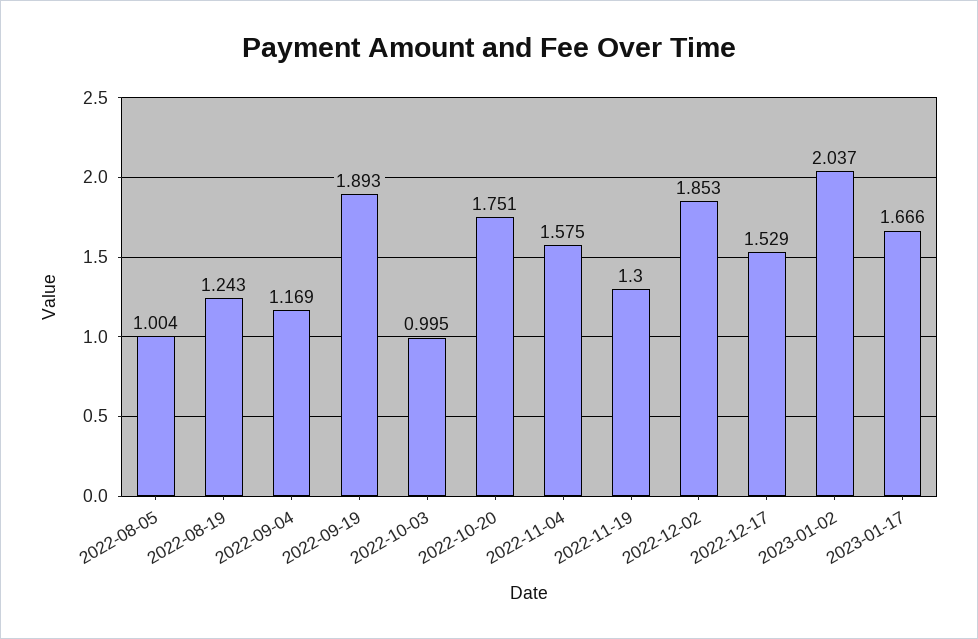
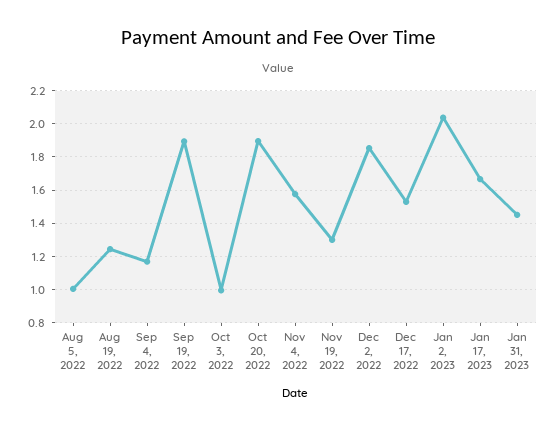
2022-10-20: 1.751 -> 1.9
Jan 31, 2023: none -> 1.45

